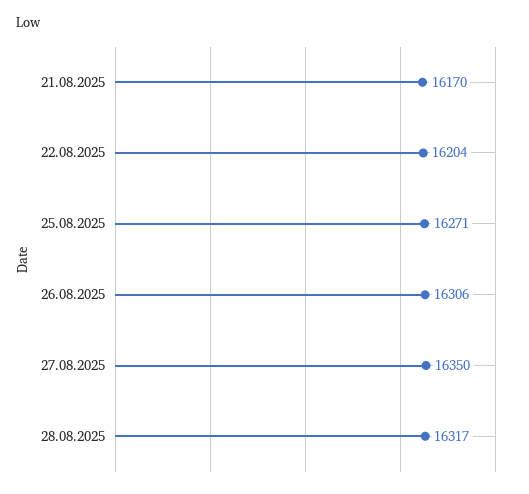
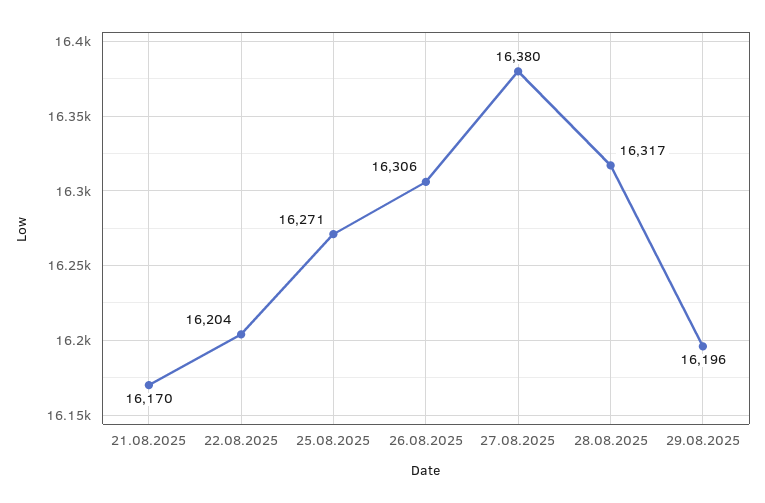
27.08.2025: 16350 -> 16380
29.08.2025: none -> 16196

